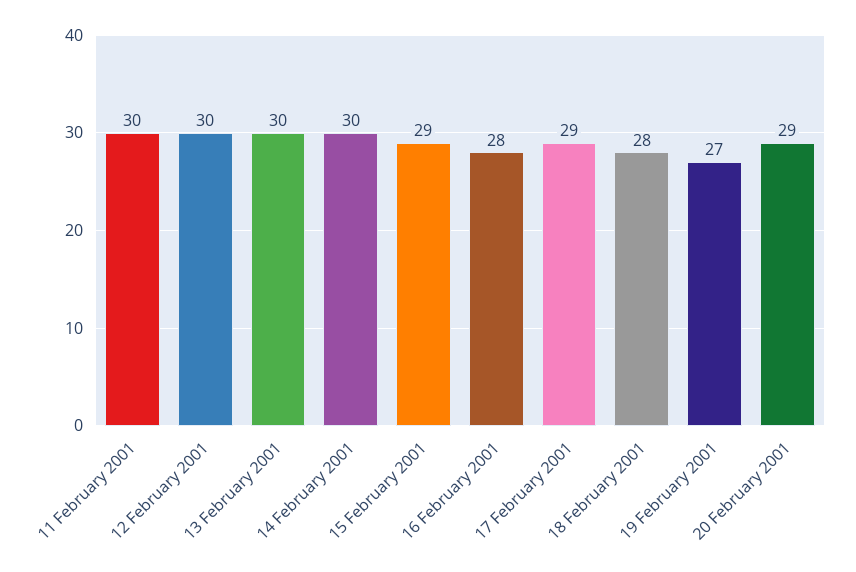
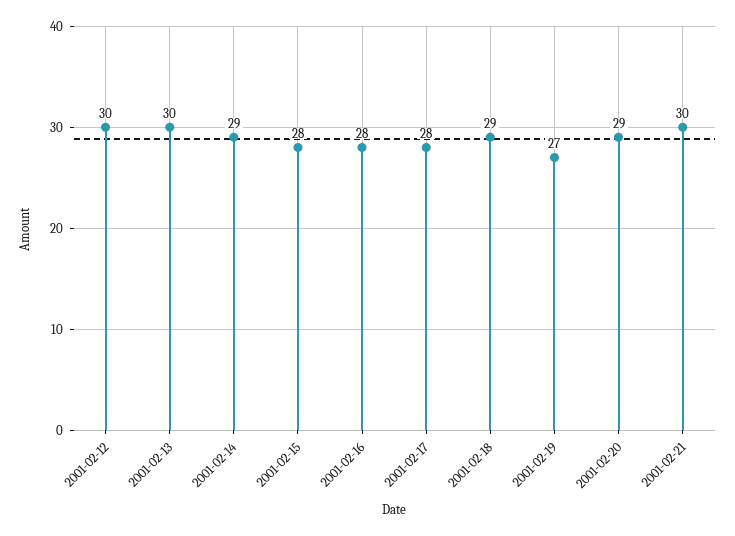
11 February 2001: 30 -> none
14 February 2001: 30 -> 29
15 February 2001: 29 -> 28
17 February 2001: 29 -> 28
18 February 2001: 28 -> 29
2001-02-21: none -> 30

